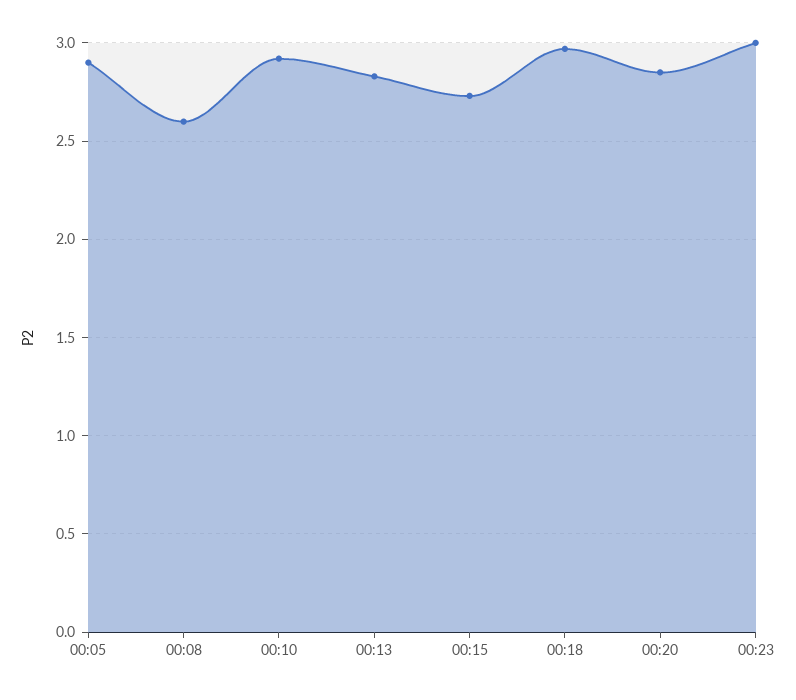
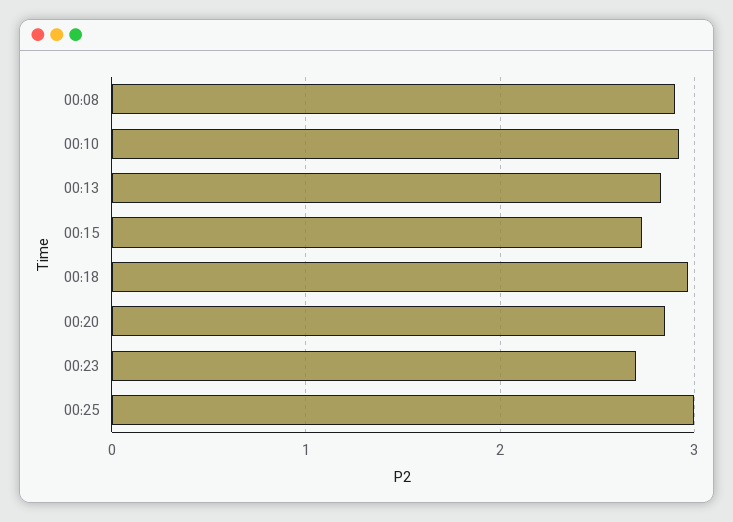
00:05: 2.9 -> none
00:08: 2.6 -> 2.9
00:23: 3 -> 2.7
00:25: none -> 3

